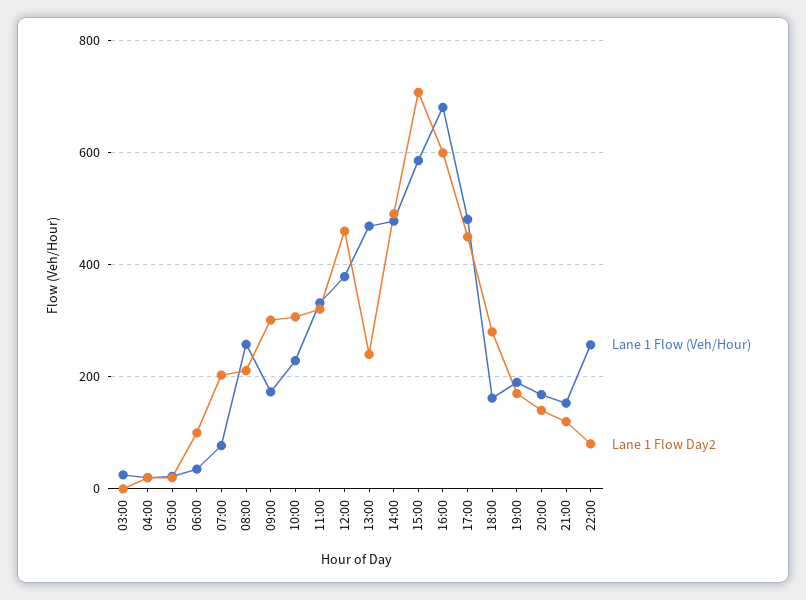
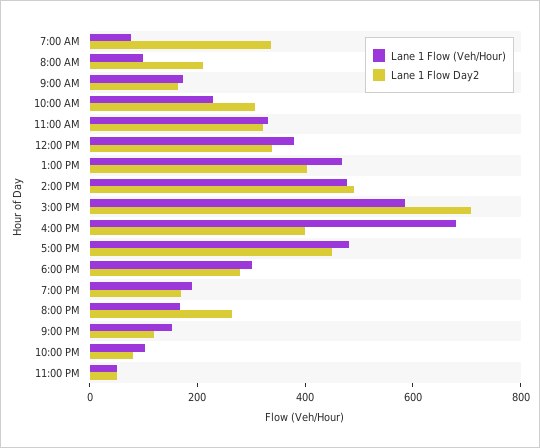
Lane 1 Flow (Veh/Hour), 03:00: 20 -> none
Lane 1 Flow Day2, 03:00: 0 -> none
Lane 1 Flow (Veh/Hour), 04:00: 20 -> none
Lane 1 Flow Day2, 04:00: 20 -> none
Lane 1 Flow (Veh/Hour), 05:00: 20 -> none
Lane 1 Flow Day2, 05:00: 20 -> none
Lane 1 Flow (Veh/Hour), 06:00: 40 -> none
Lane 1 Flow Day2, 06:00: 100 -> none
Lane 1 Flow Day2, 07:00: 200 -> 350
Lane 1 Flow (Veh/Hour), 08:00: 260 -> 100
Lane 1 Flow Day2, 09:00: 300 -> 150
Lane 1 Flow Day2, 12:00: 460 -> 350
Lane 1 Flow Day2, 13:00: 240 -> 400
Lane 1 Flow Day2, 16:00: 600 -> 400
Lane 1 Flow (Veh/Hour), 18:00: 160 -> 300
Lane 1 Flow Day2, 20:00: 140 -> 250
Lane 1 Flow (Veh/Hour), 22:00: 260 -> 100
Lane 1 Flow (Veh/Hour), 11:00 PM: none -> 50
Lane 1 Flow Day2, 11:00 PM: none -> 50

